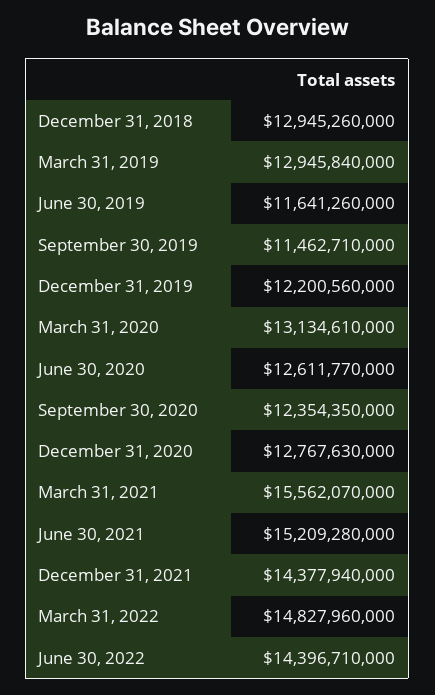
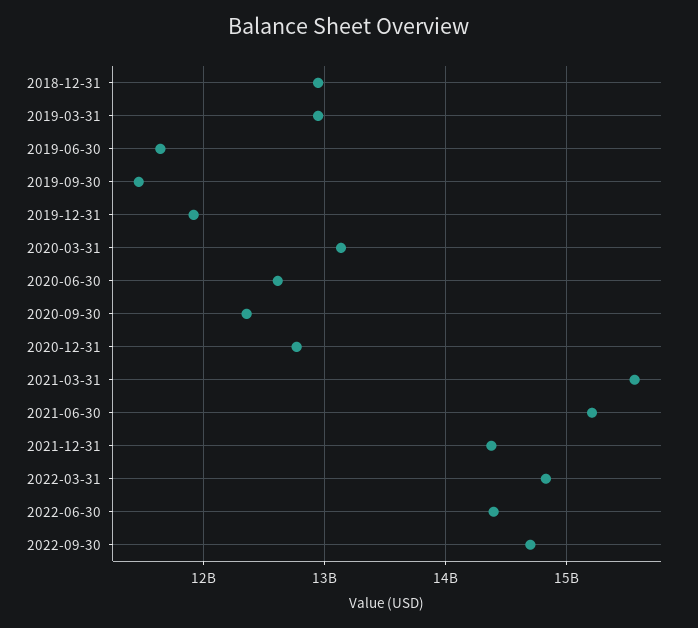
December 31, 2019: 12200560000 -> 11900000000
2022-09-30: none -> 14700000000

